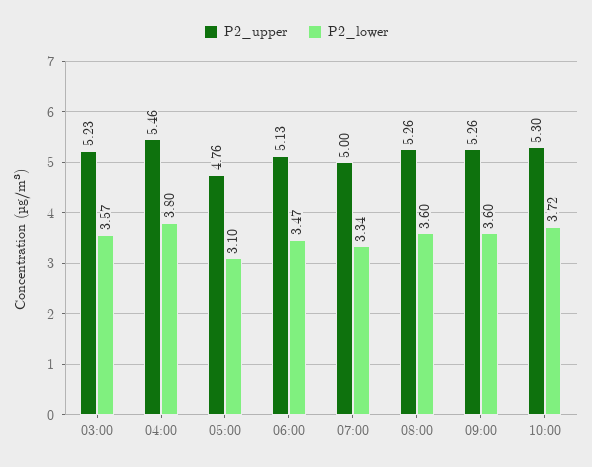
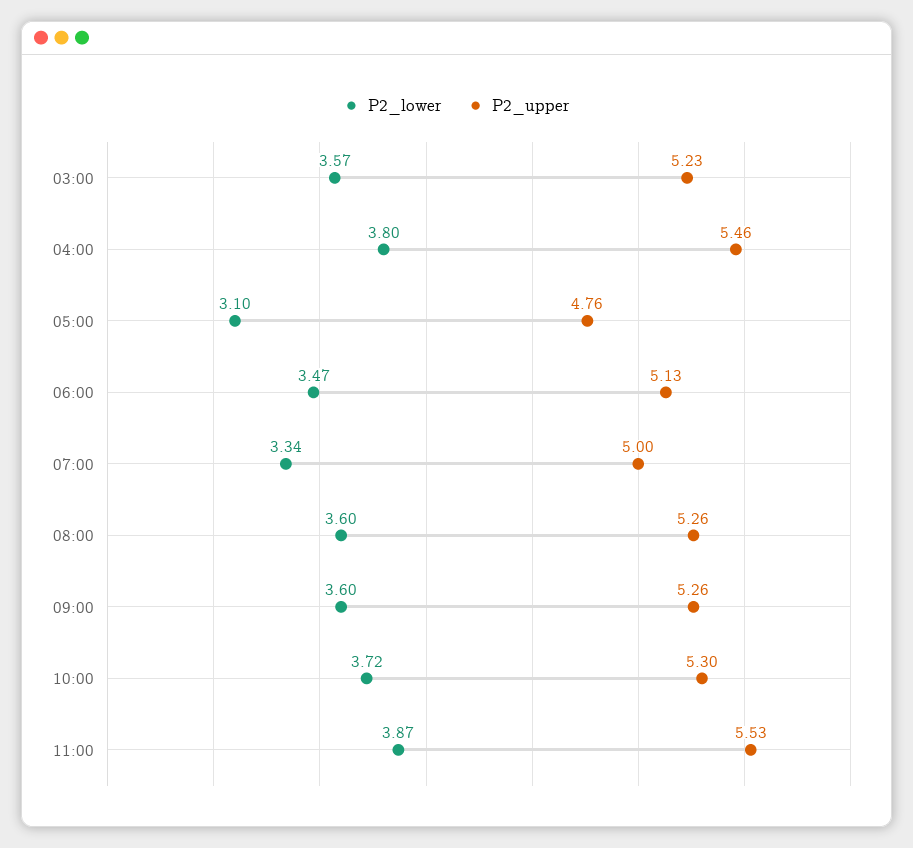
P2_lower, 11:00: none -> 3.87
P2_upper, 11:00: none -> 5.53

